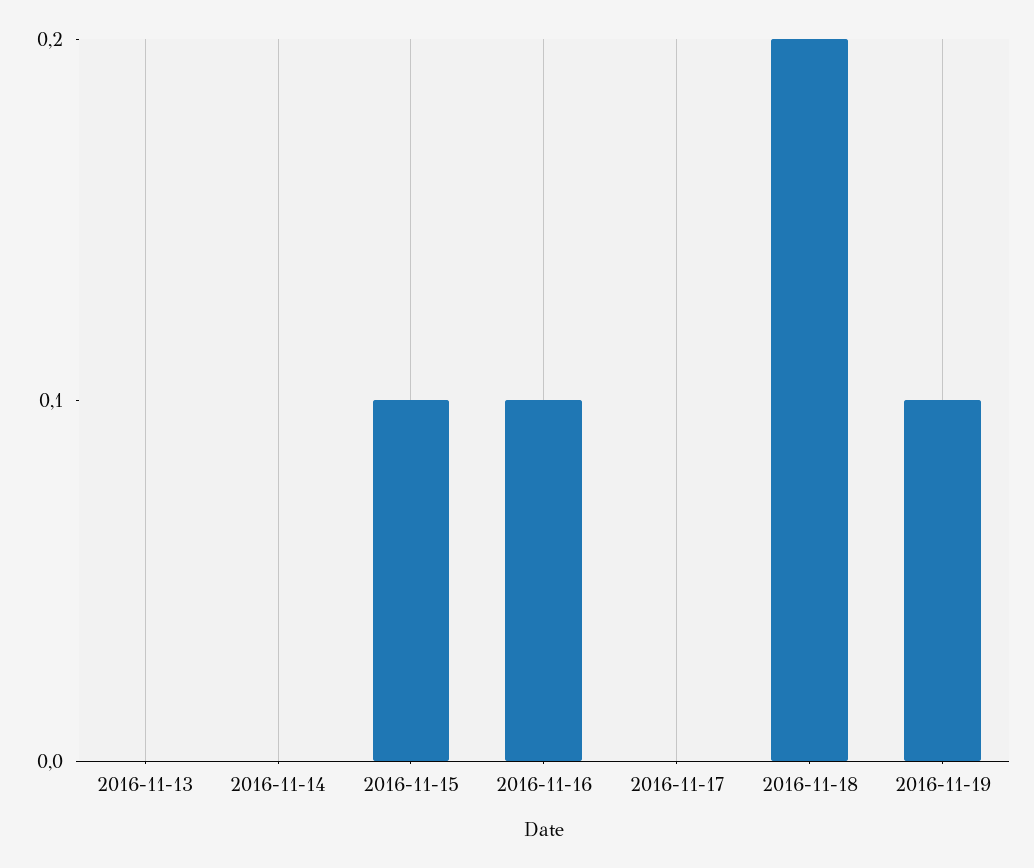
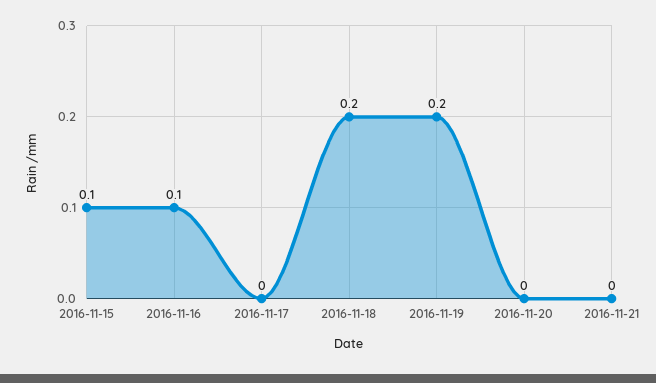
2016-11-13: 0 -> none
2016-11-14: 0 -> none
2016-11-19: 0.1 -> 0.2
2016-11-20: none -> 0
2016-11-21: none -> 0

